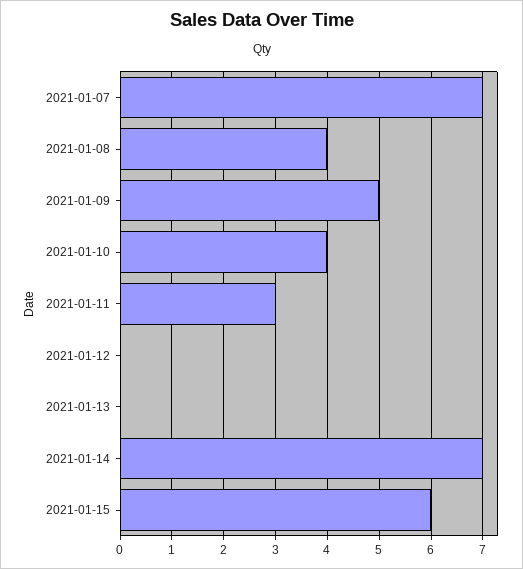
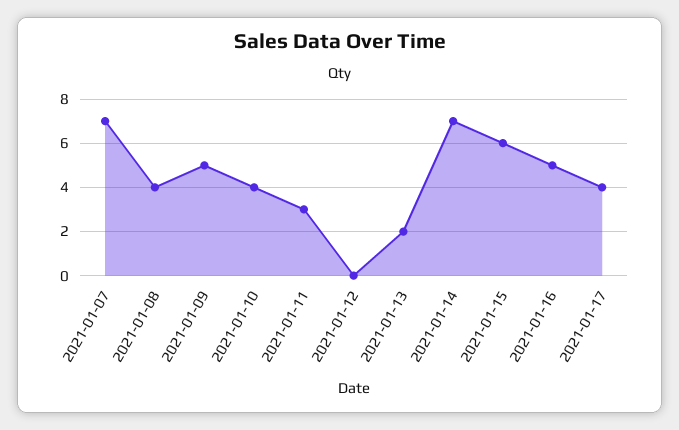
2021-01-13: 0 -> 2
2021-01-16: none -> 5
2021-01-17: none -> 4

